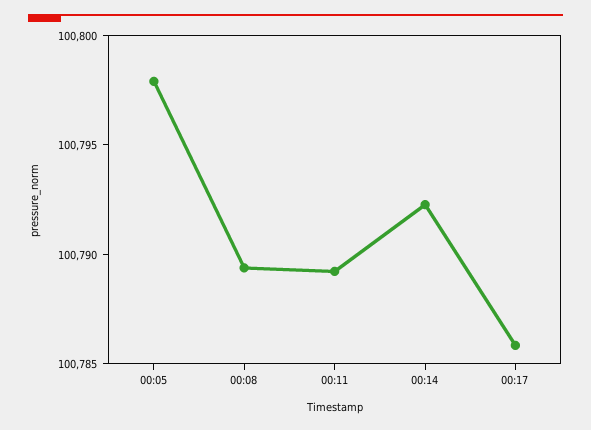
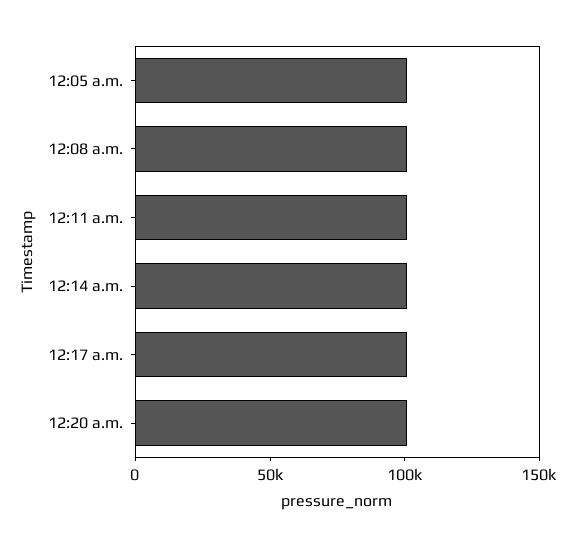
12:20 a.m.: none -> 100000

